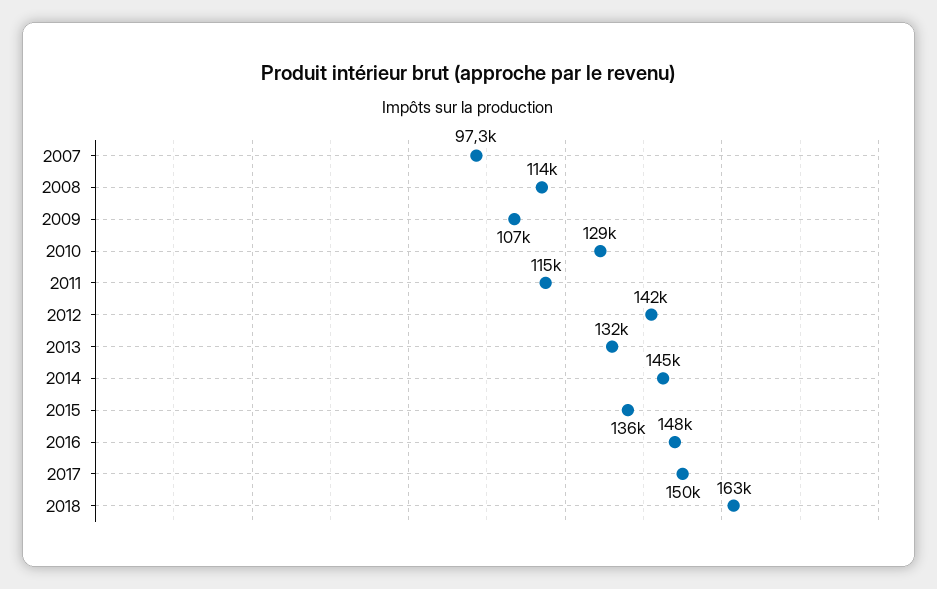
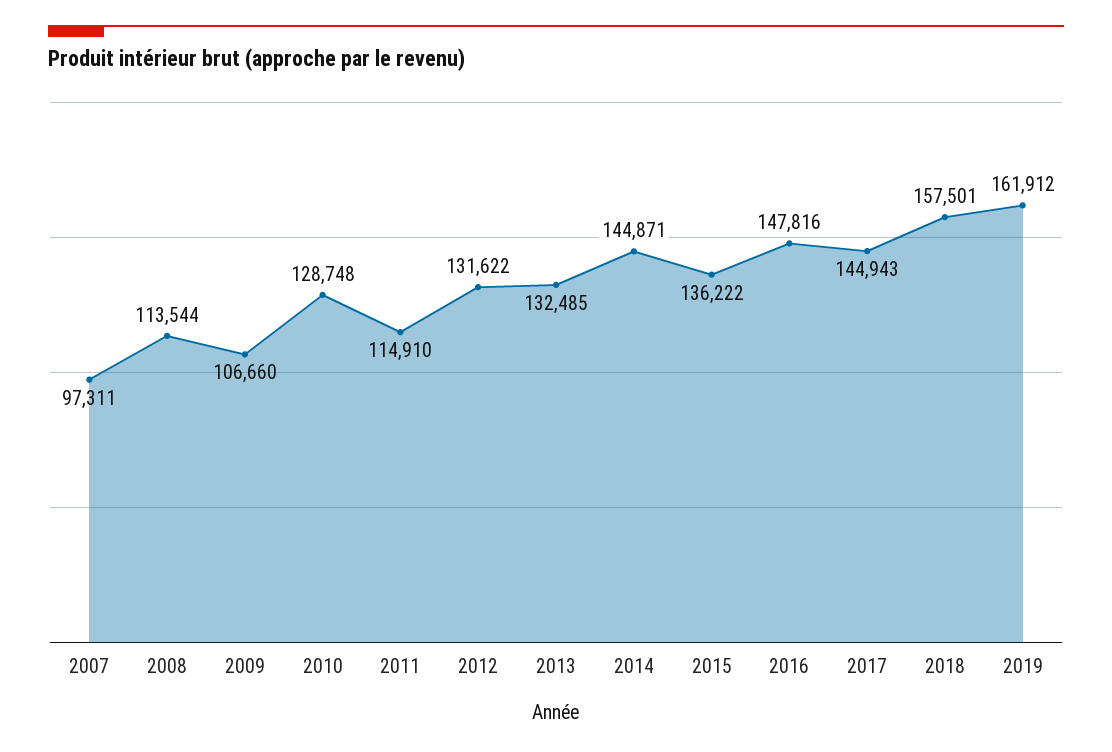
2012: 142000 -> 131622
2017: 150000 -> 144943
2018: 163000 -> 157501
2019: none -> 161912

